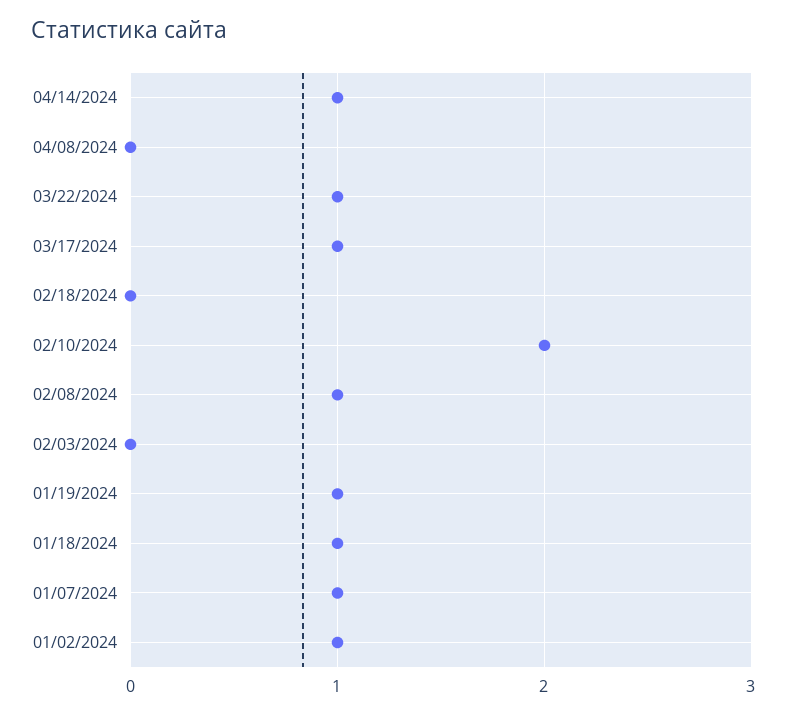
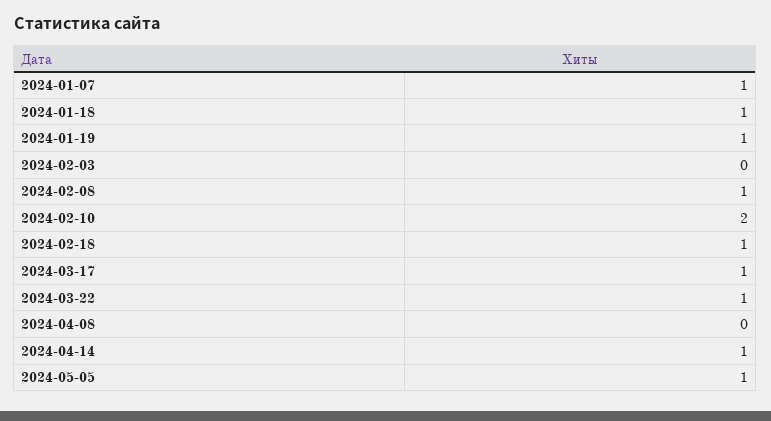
02/18/2024: 0 -> 1
01/02/2024: 1 -> none
2024-05-05: none -> 1

